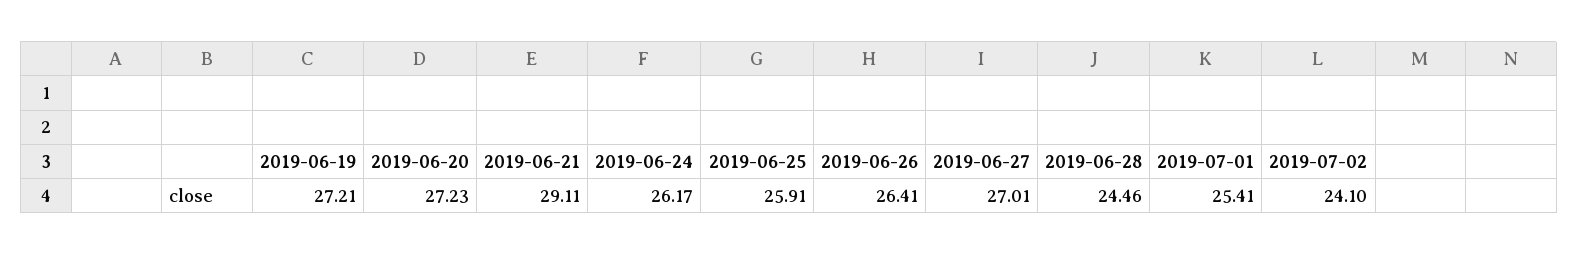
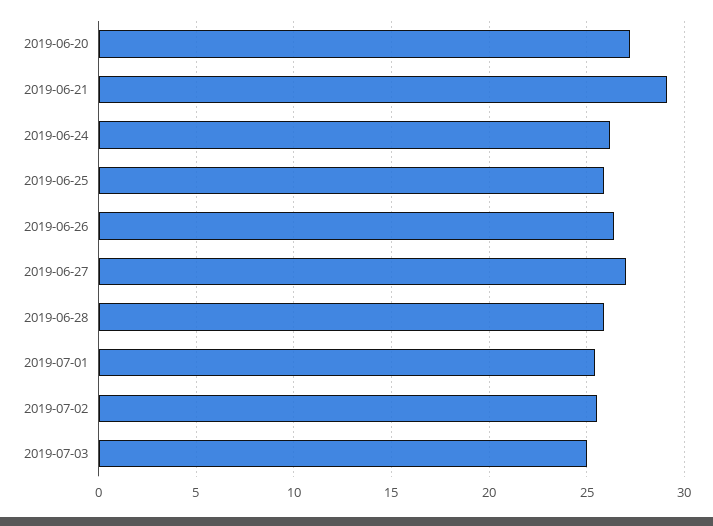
2019-06-19: 27.21 -> none
2019-06-28: 24.46 -> 26
2019-07-02: 24.1 -> 25.5
2019-07-03: none -> 25

